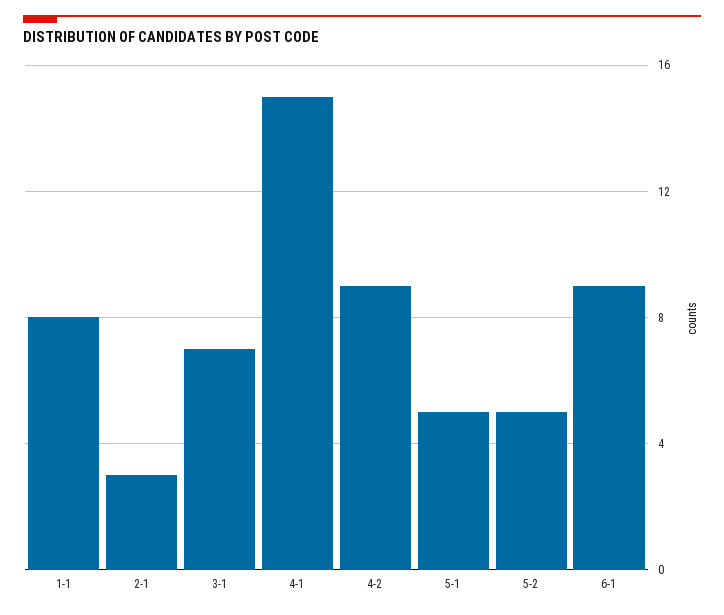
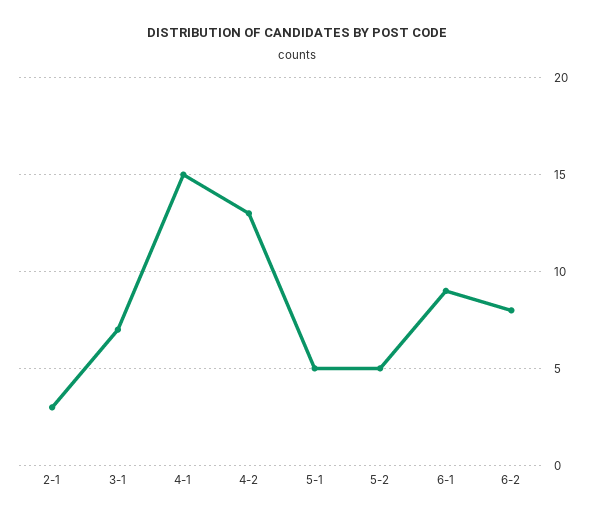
1-1: 8 -> none
4-2: 9 -> 13
6-2: none -> 8

